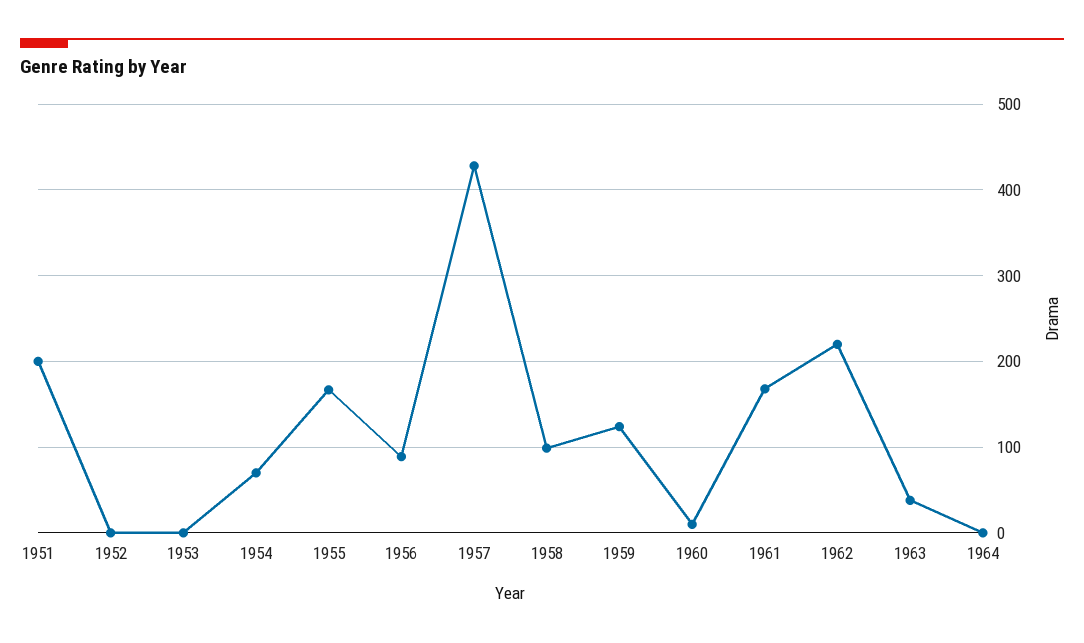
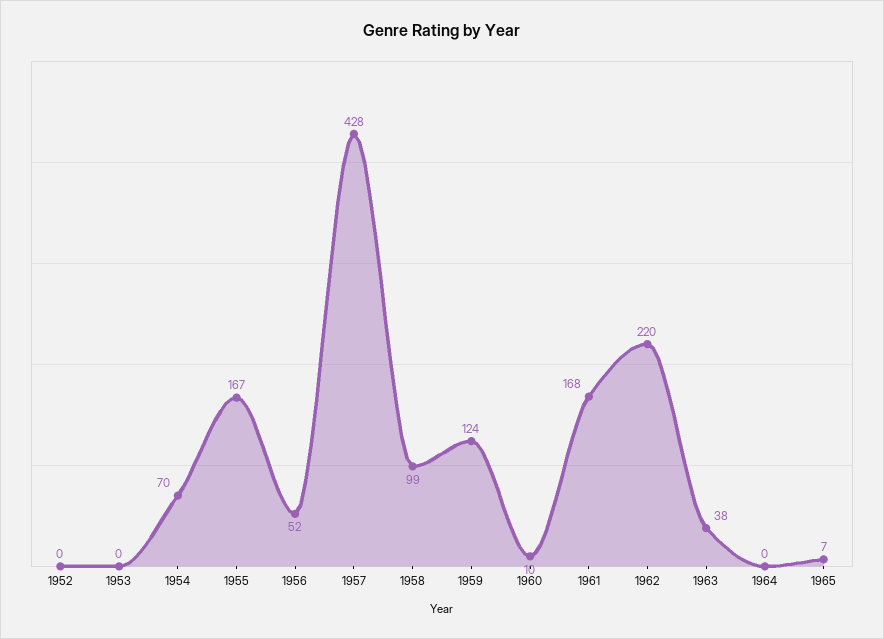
1951: 200 -> none
1956: 90 -> 52
1965: none -> 7

